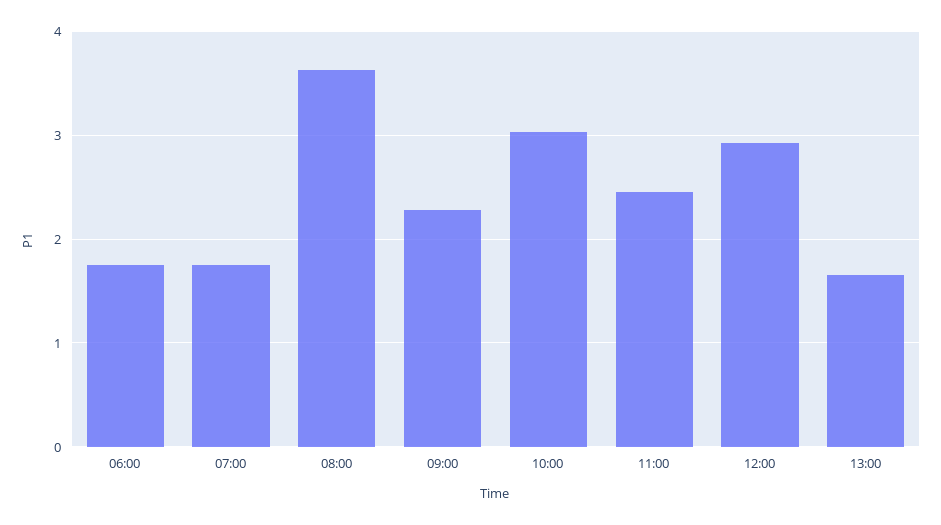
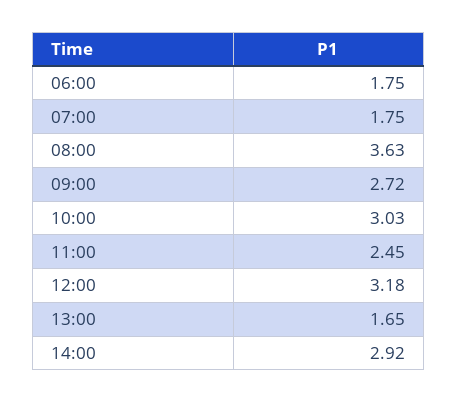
09:00: 2.3 -> 2.72
12:00: 2.9 -> 3.18
14:00: none -> 2.92

